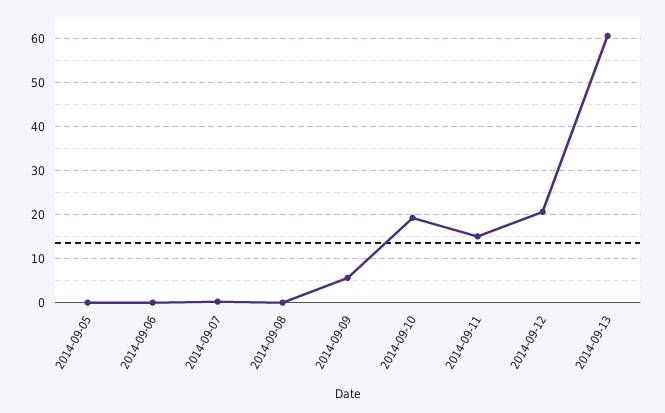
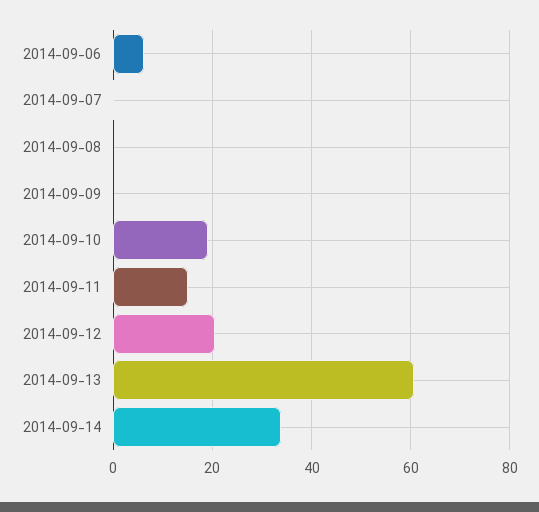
2014-09-05: 0 -> none
2014-09-06: 0 -> 6
2014-09-09: 6 -> 0
2014-09-14: none -> 34

